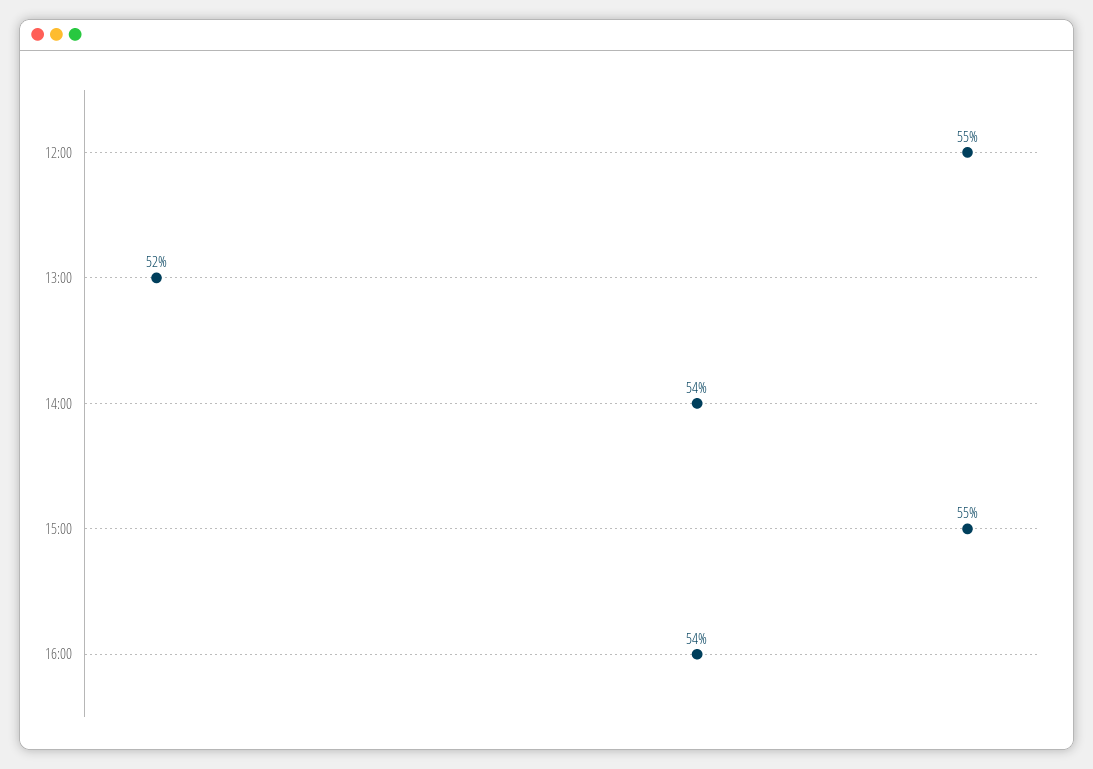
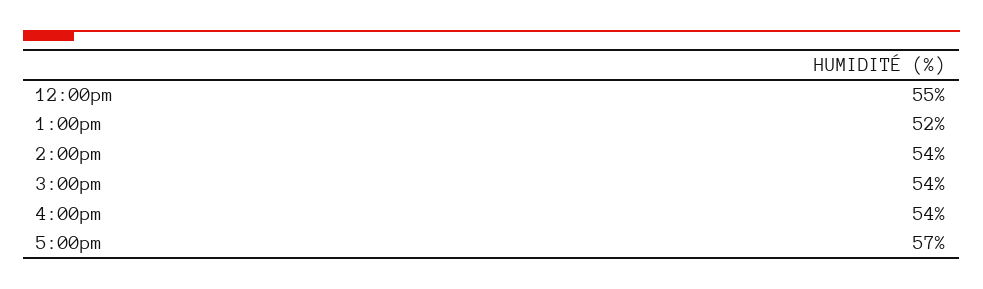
15:00: 55 -> 54
5:00pm: none -> 57

